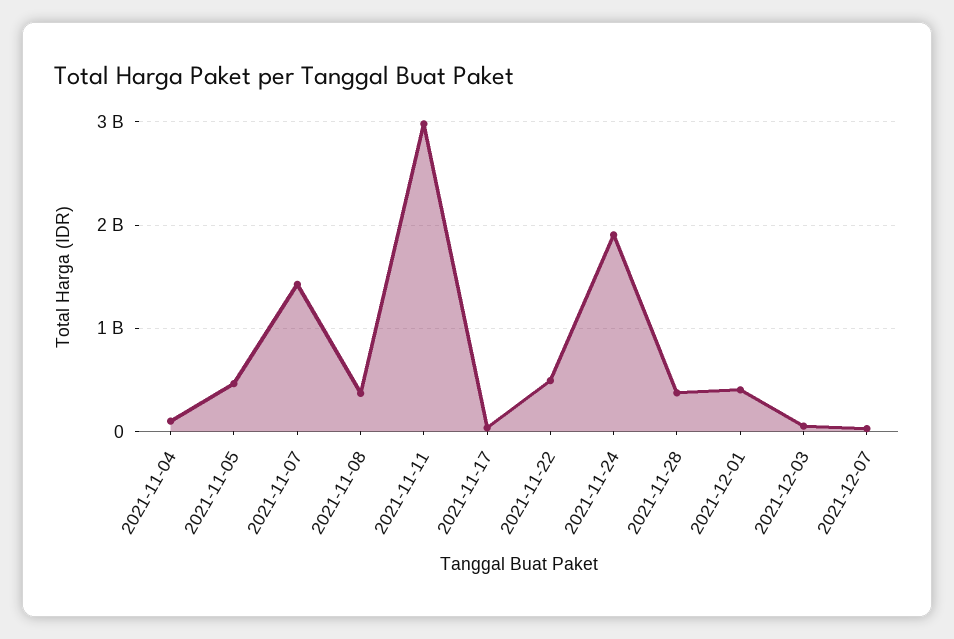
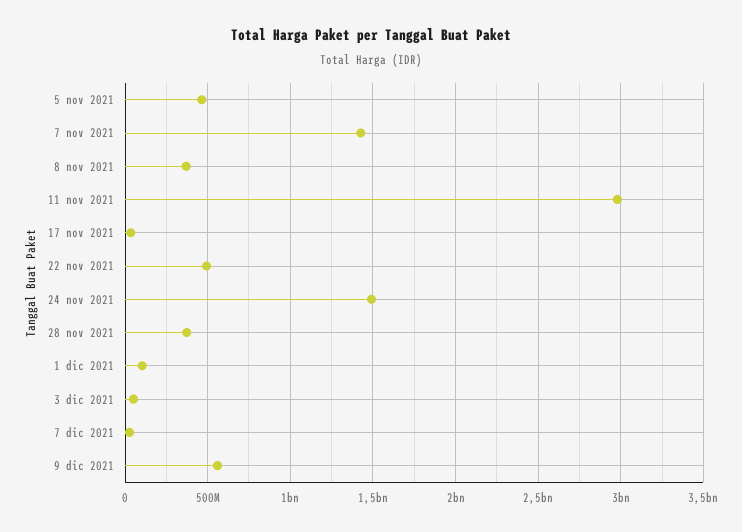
2021-11-04: 100000000 -> none
2021-11-24: 1900000000 -> 1500000000
2021-12-01: 400000000 -> 100000000
9 dic 2021: none -> 550000000

